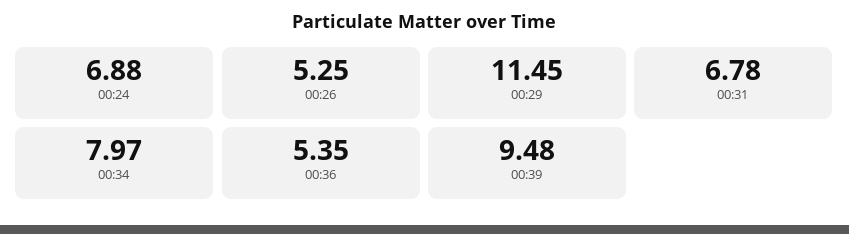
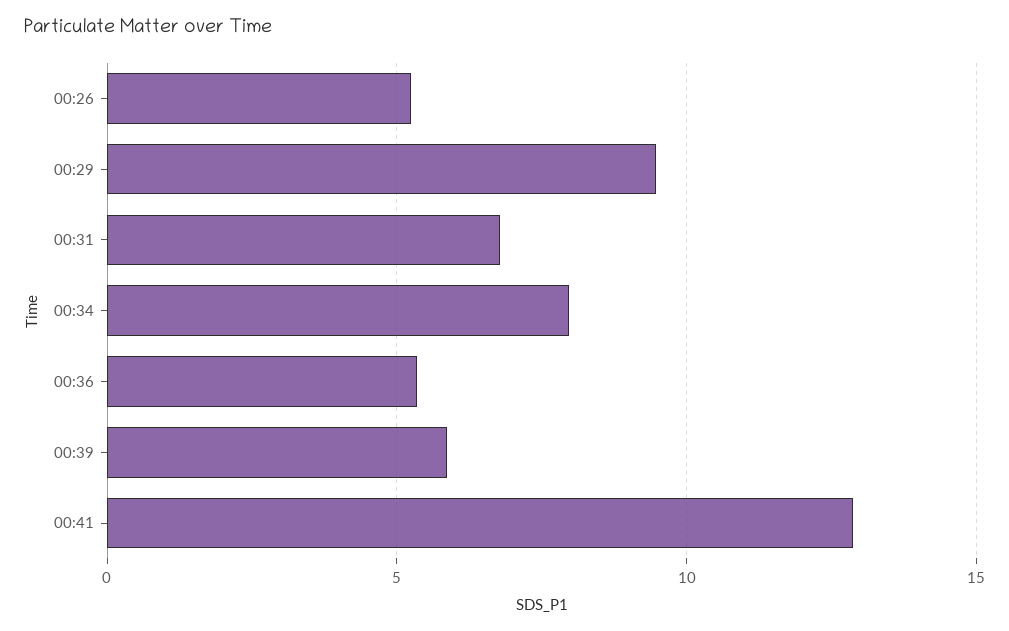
00:24: 6.88 -> none
00:29: 11.45 -> 9.5
00:39: 9.48 -> 6
00:41: none -> 13

